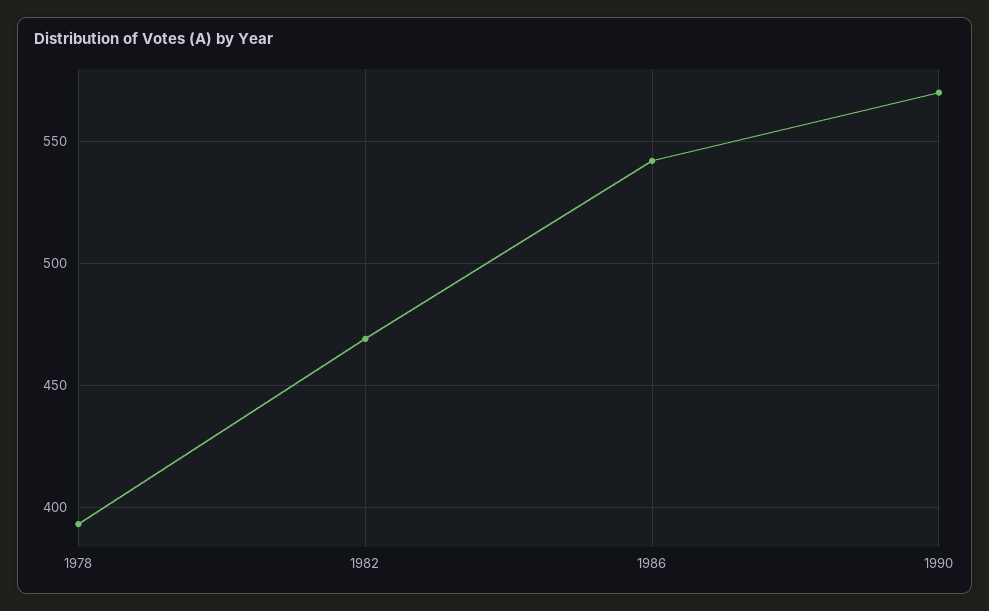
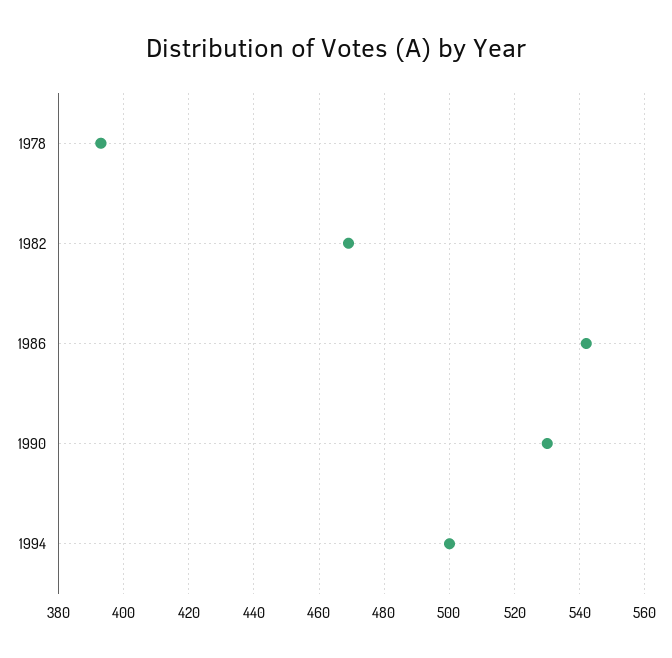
1990: 570 -> 530
1994: none -> 500

